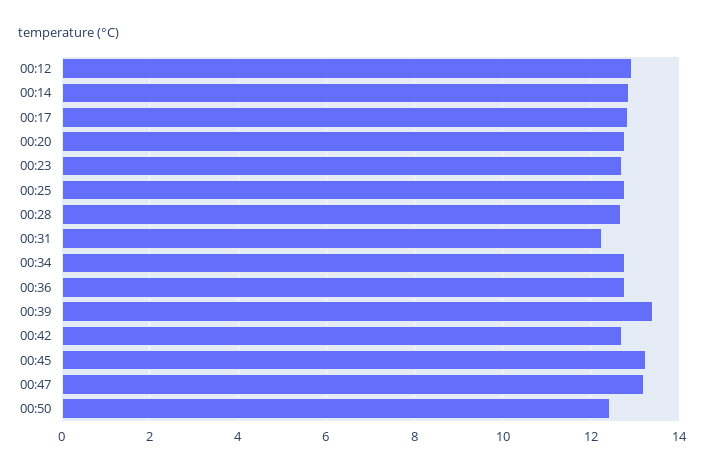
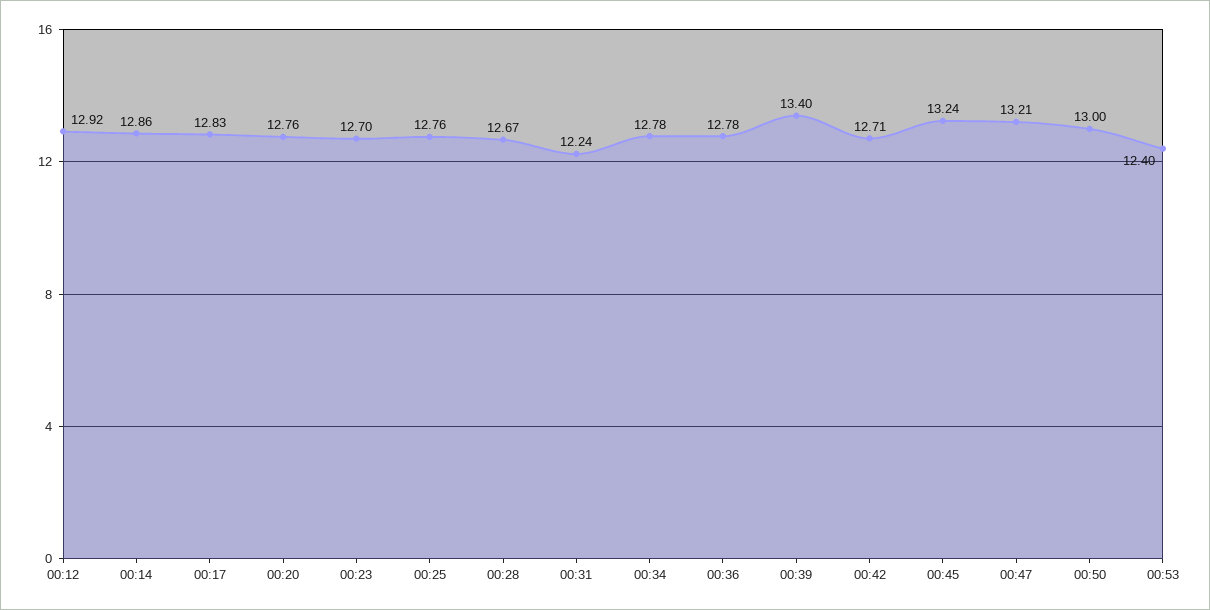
00:50: 12.4 -> 13
00:53: none -> 12.4

